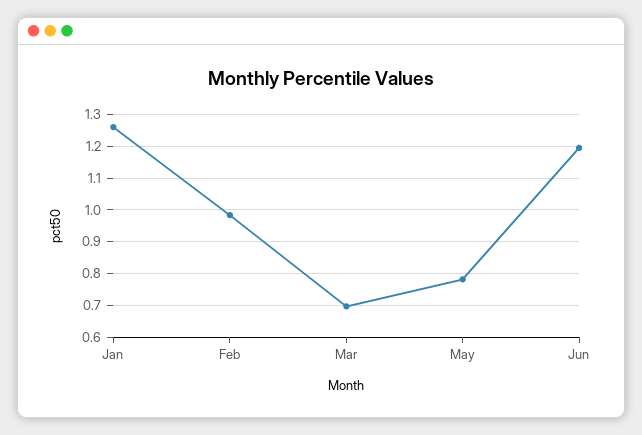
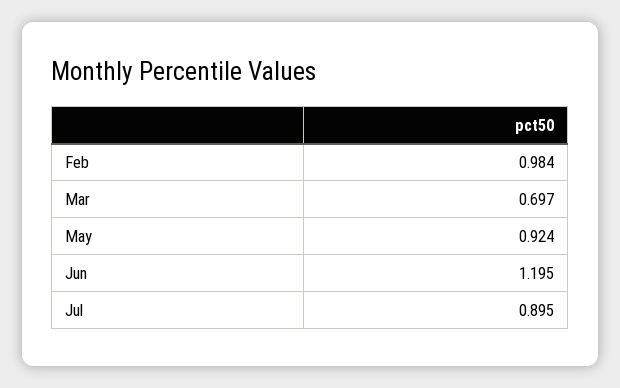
Jan: 1.26 -> none
May: 0.78 -> 0.924
Jul: none -> 0.895

